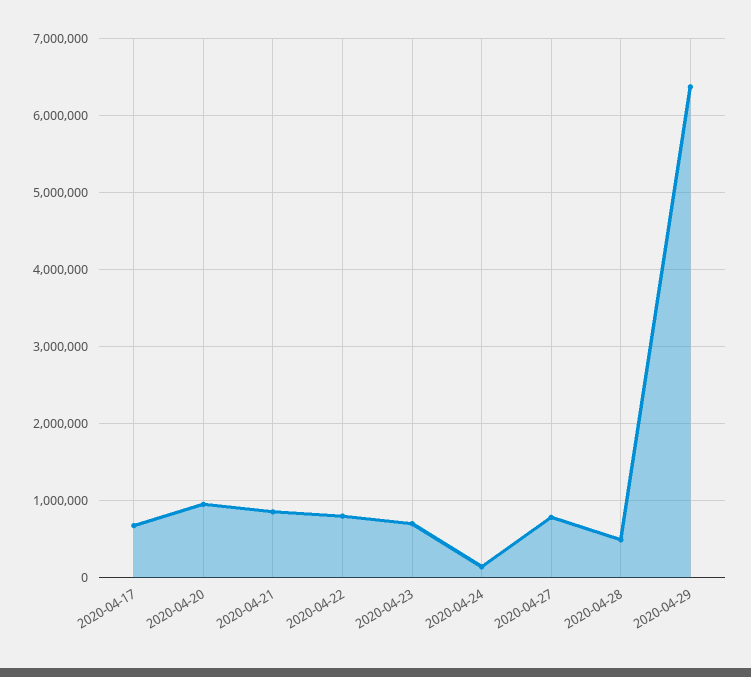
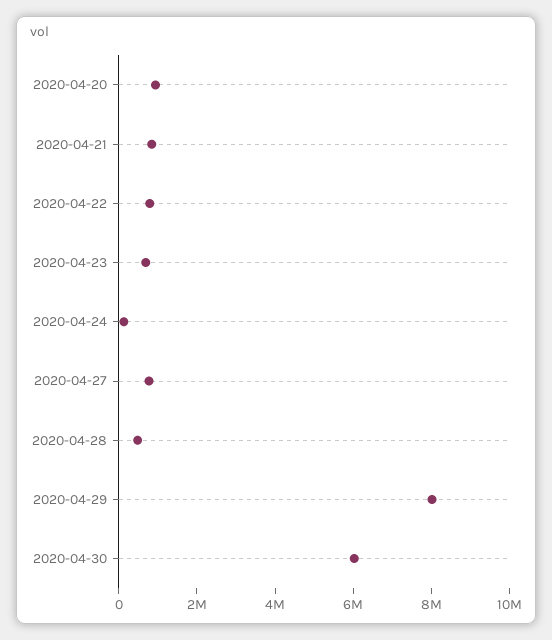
2020-04-17: 700000 -> none
2020-04-29: 6400000 -> 8000000
2020-04-30: none -> 6000000

